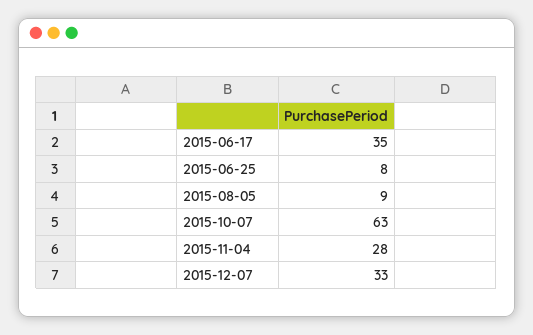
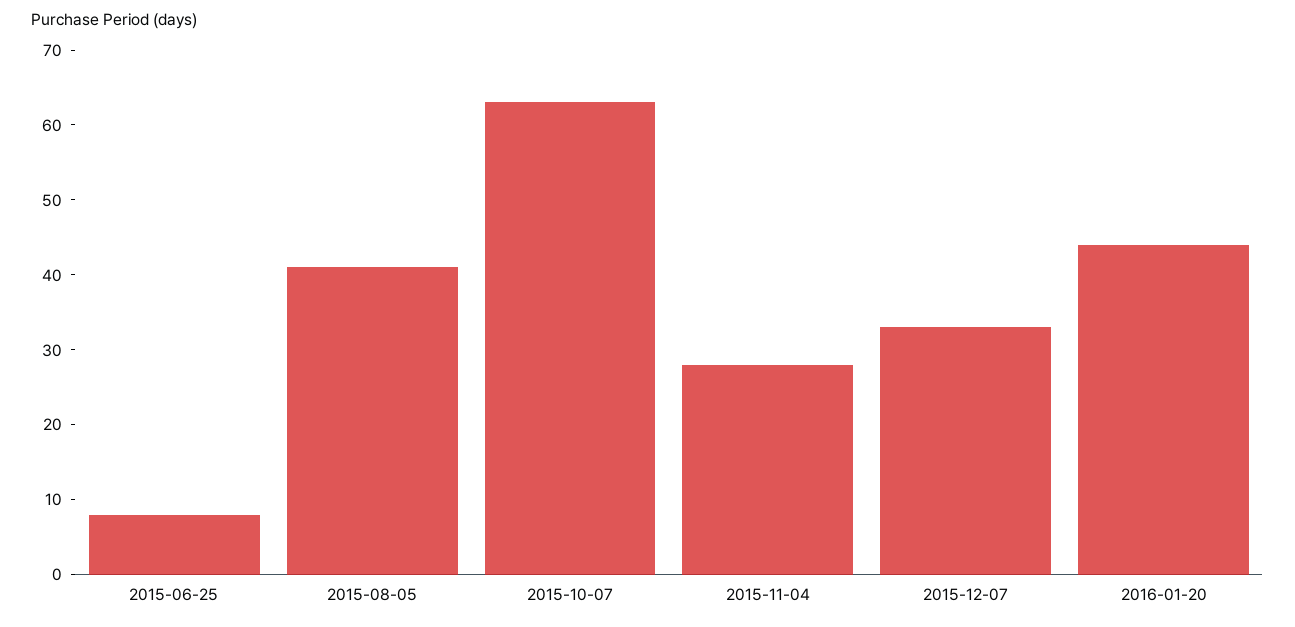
2015-06-17: 35 -> none
2015-08-05: 9 -> 40
2016-01-20: none -> 45

